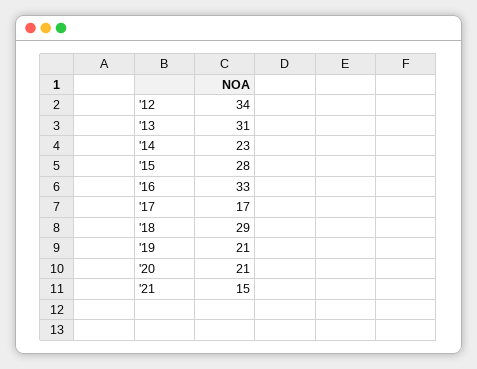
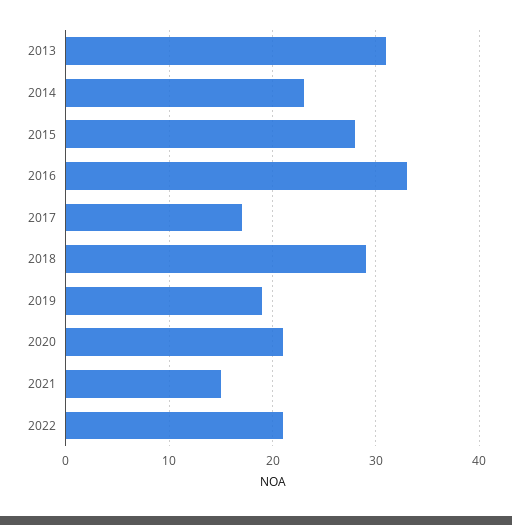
'12: 34 -> none
'19: 21 -> 19
2022: none -> 21

